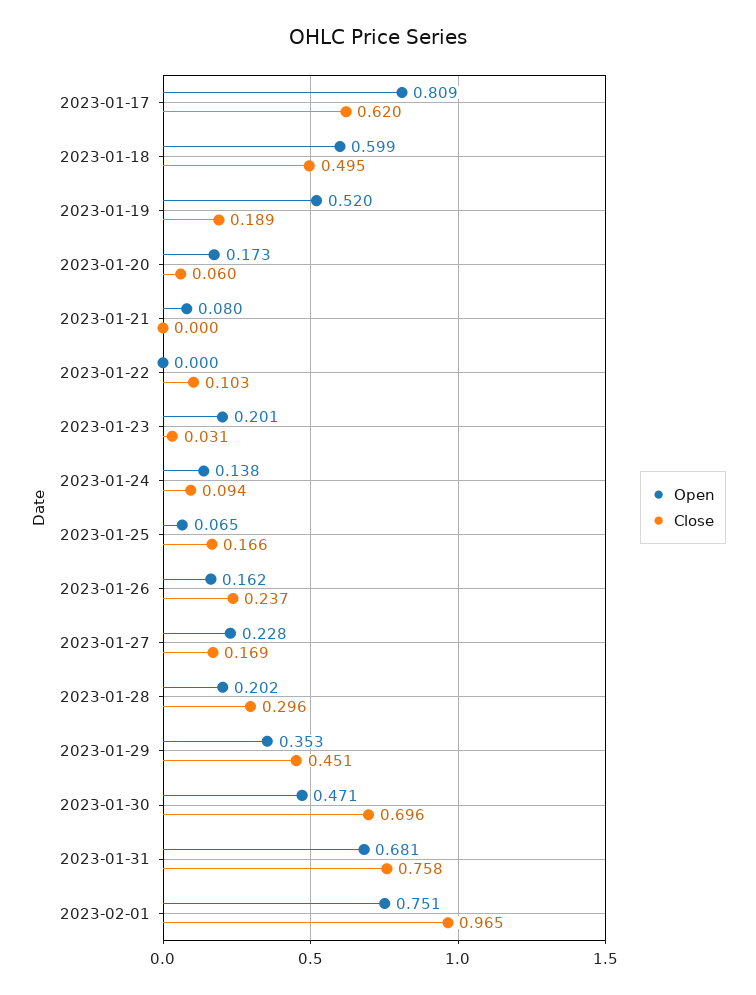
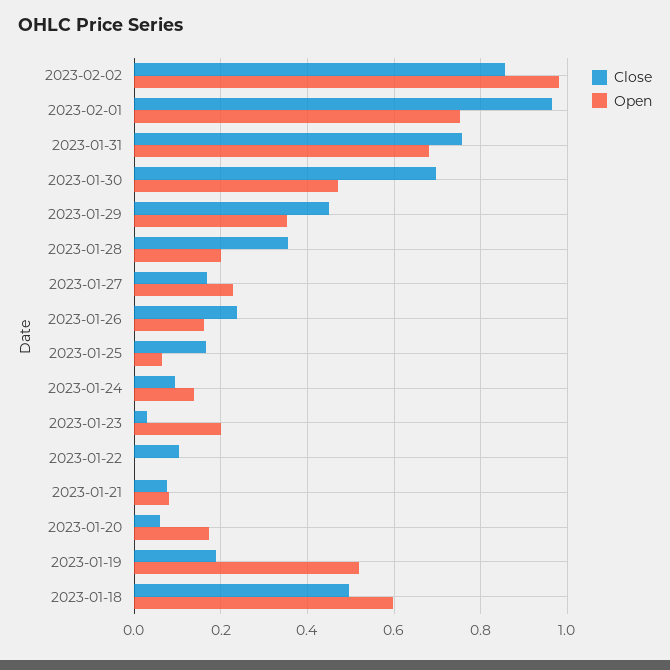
Open, 2023-01-17: 0.809 -> none
Close, 2023-01-17: 0.62 -> none
Close, 2023-01-21: 0 -> 0.08
Close, 2023-01-28: 0.296 -> 0.36
Close, 2023-02-02: none -> 0.86
Open, 2023-02-02: none -> 0.98

